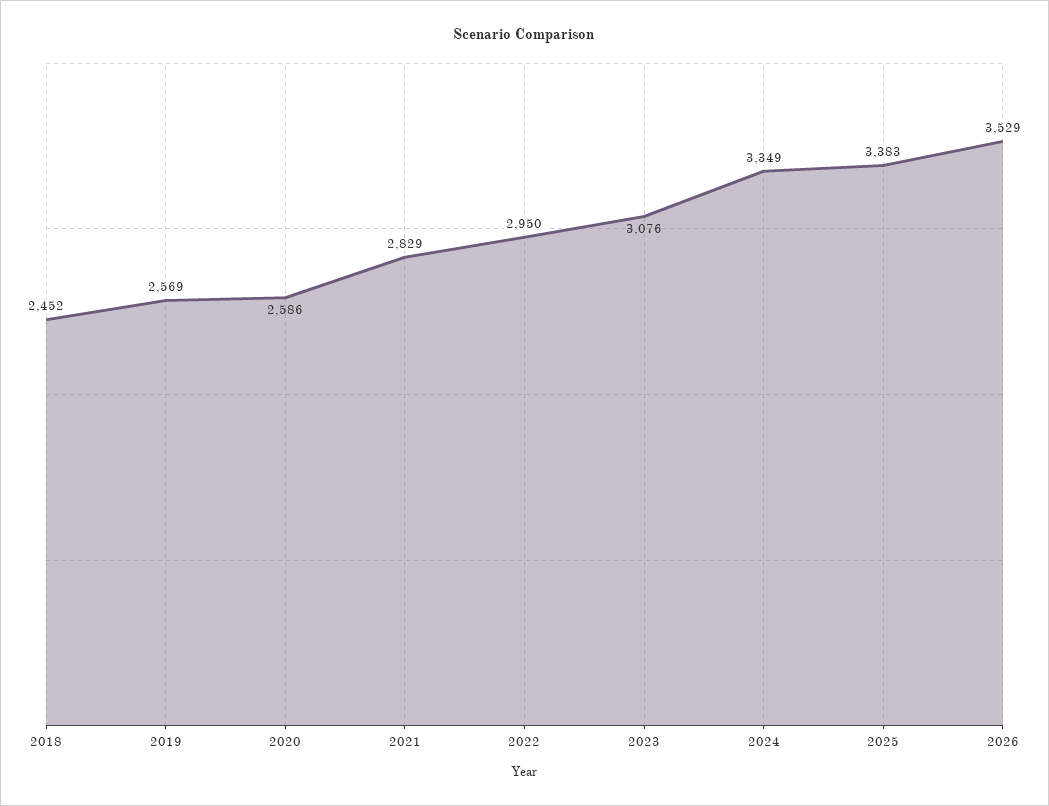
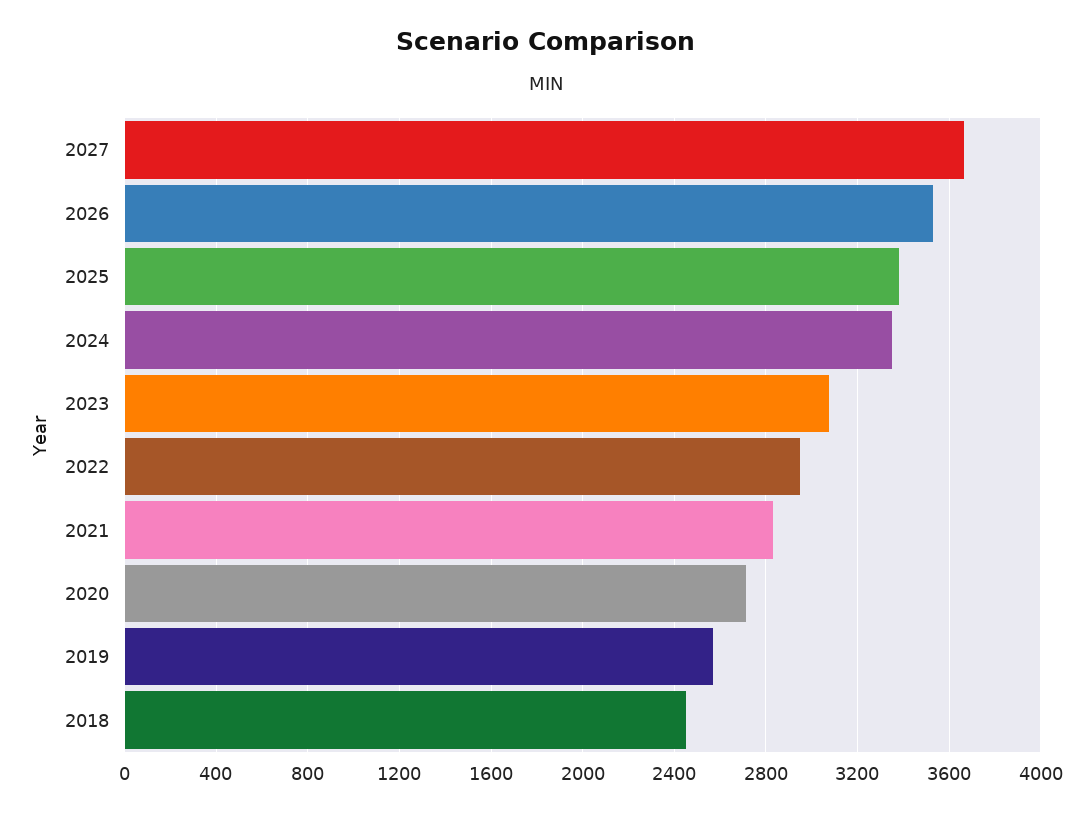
2020: 2586 -> 2700
2027: none -> 3650

